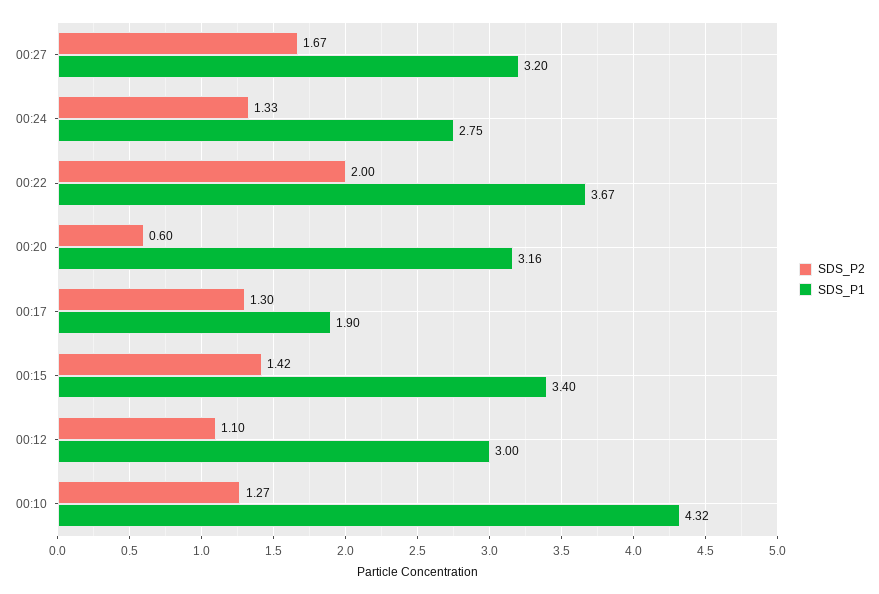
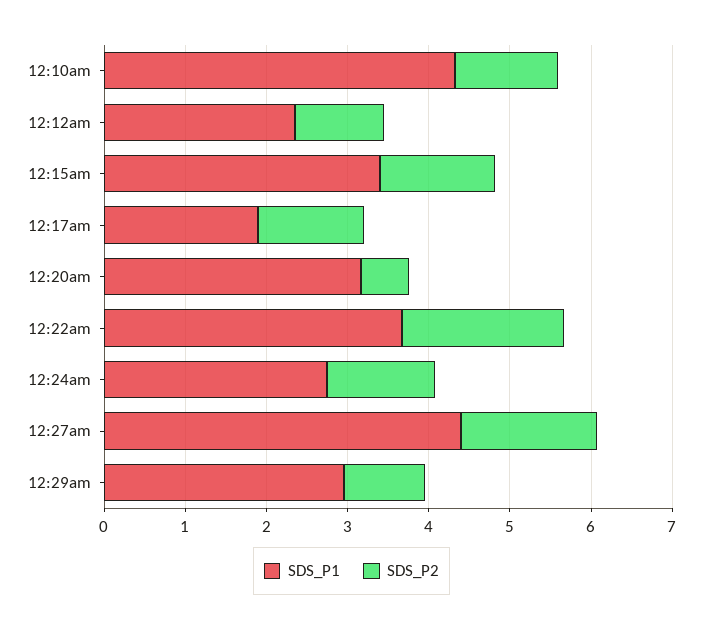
SDS_P1, 00:27: 3.2 -> 4.4
SDS_P1, 00:12: 3 -> 2.4
SDS_P1, 12:29am: none -> 3
SDS_P2, 12:29am: none -> 1

